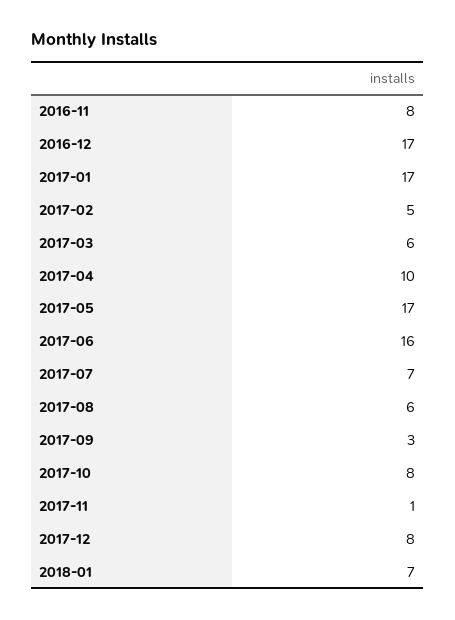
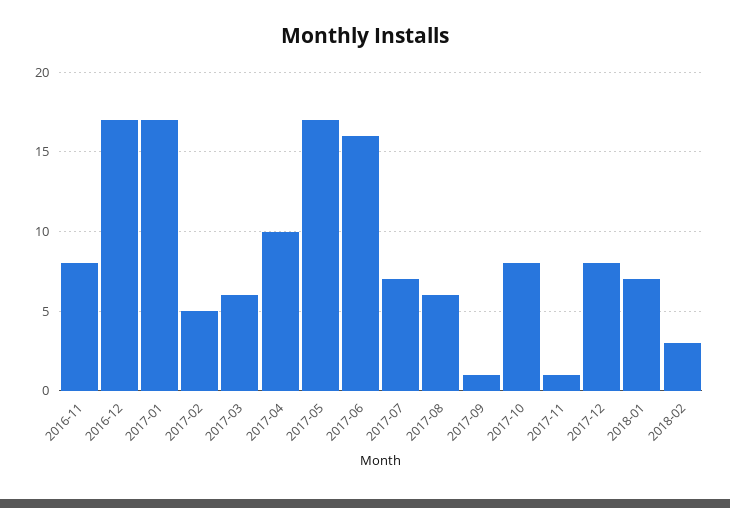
2017-09: 3 -> 1
2018-02: none -> 3

